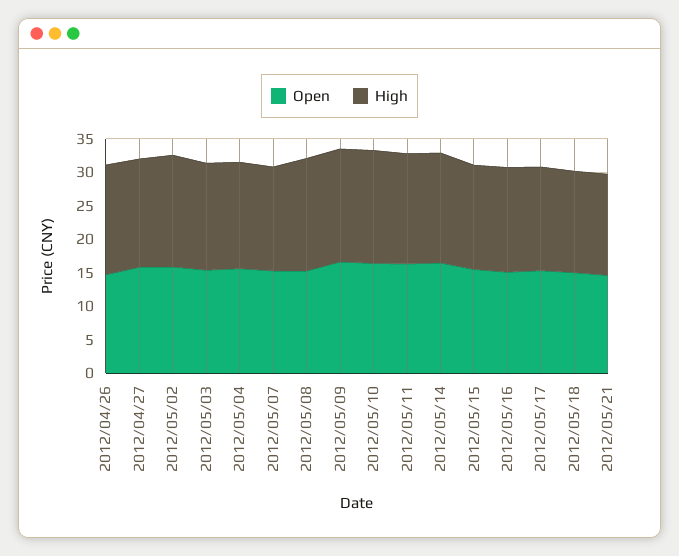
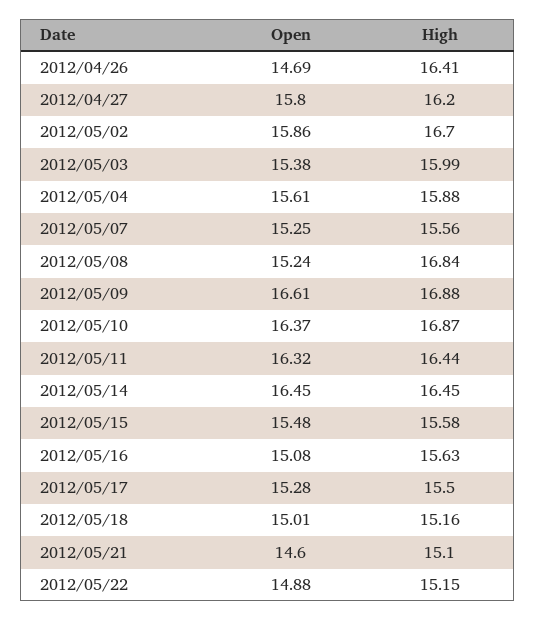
Open, 2012/05/22: none -> 14.88
High, 2012/05/22: none -> 15.15

